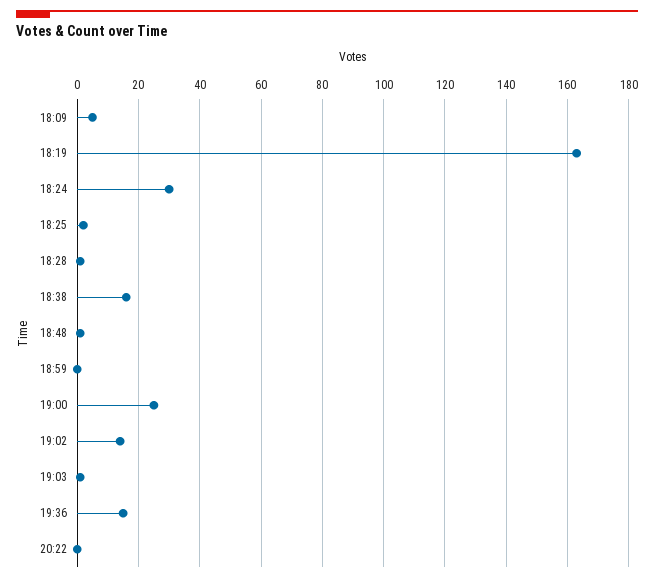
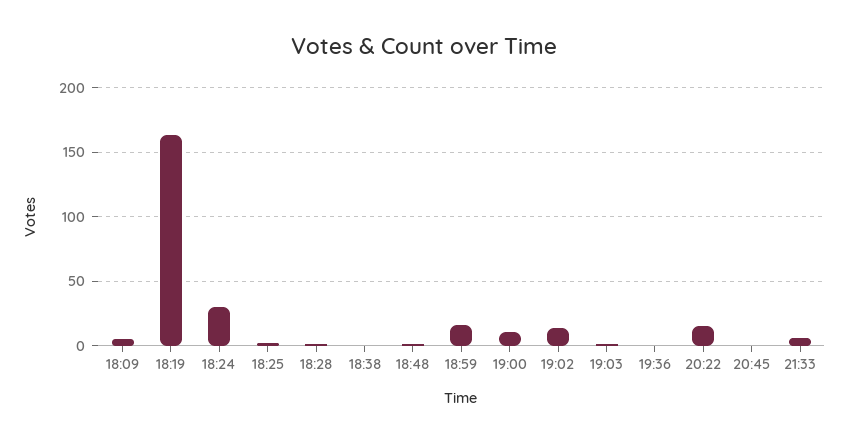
18:38: 15 -> 0
18:59: 0 -> 15
19:00: 25 -> 10
19:36: 15 -> 0
20:22: 0 -> 15
20:45: none -> 0
21:33: none -> 5

